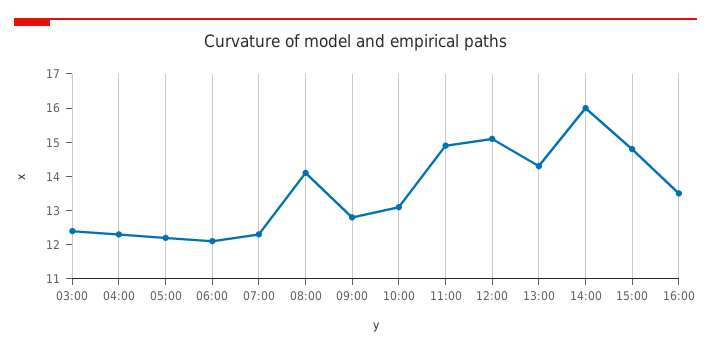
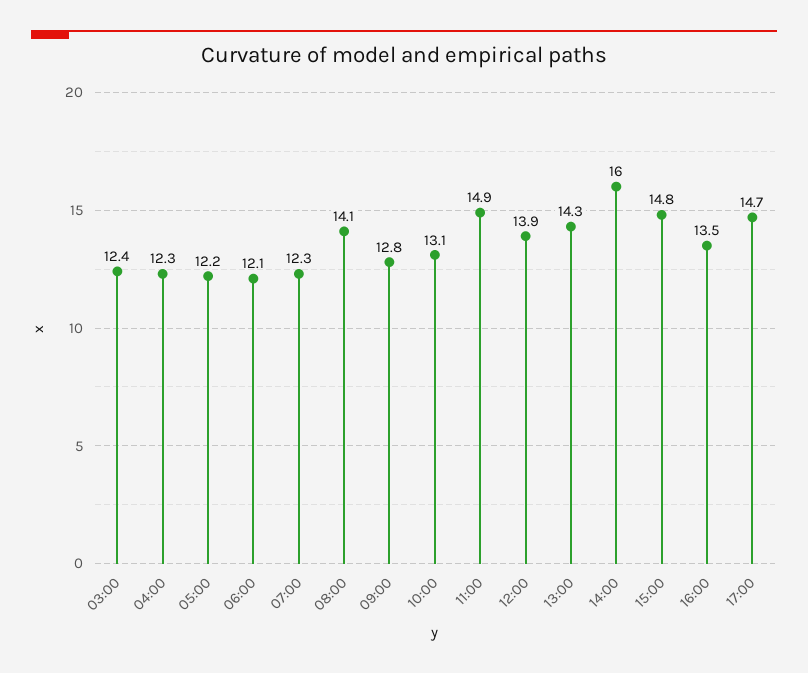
12:00: 15 -> 13.9
17:00: none -> 14.7

